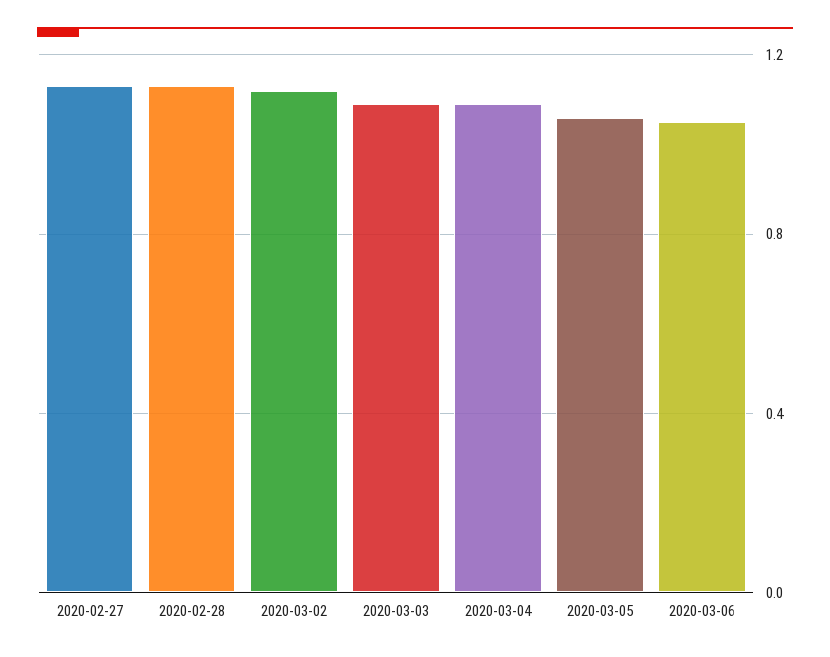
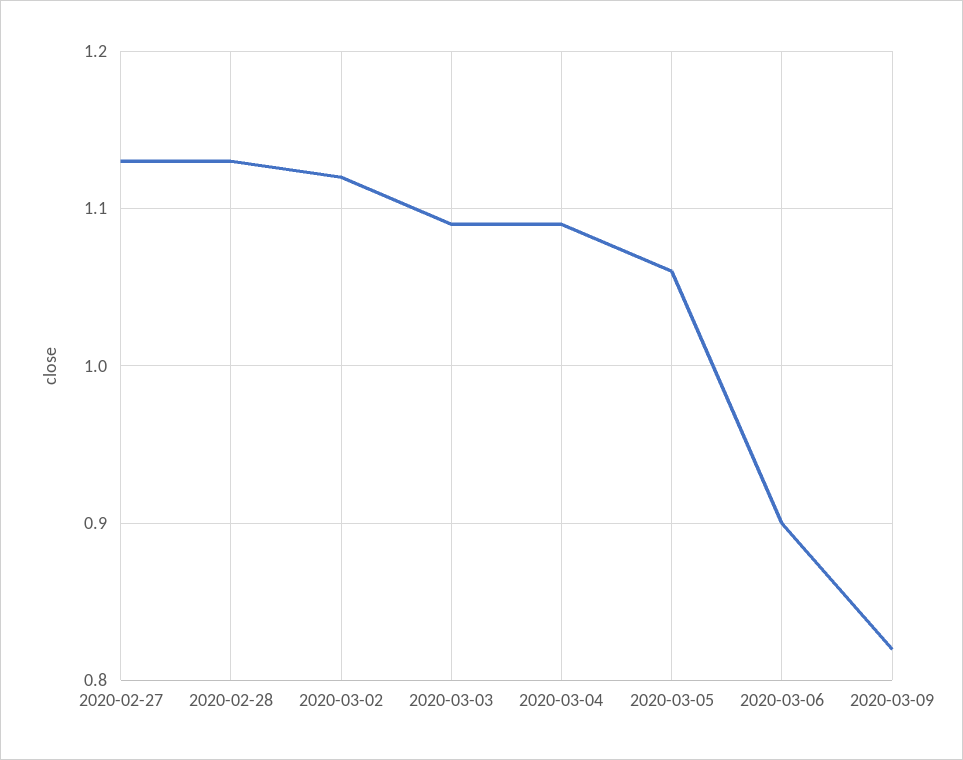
2020-03-06: 1.05 -> 0.9
2020-03-09: none -> 0.82

